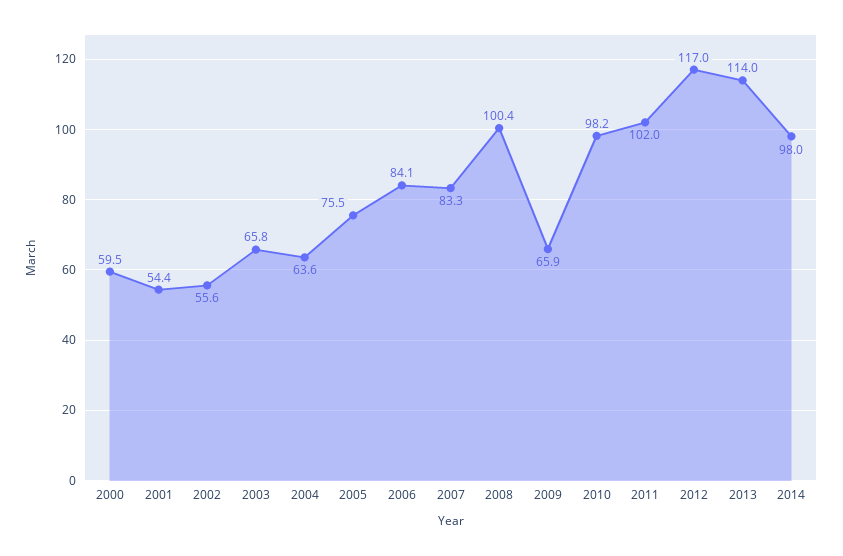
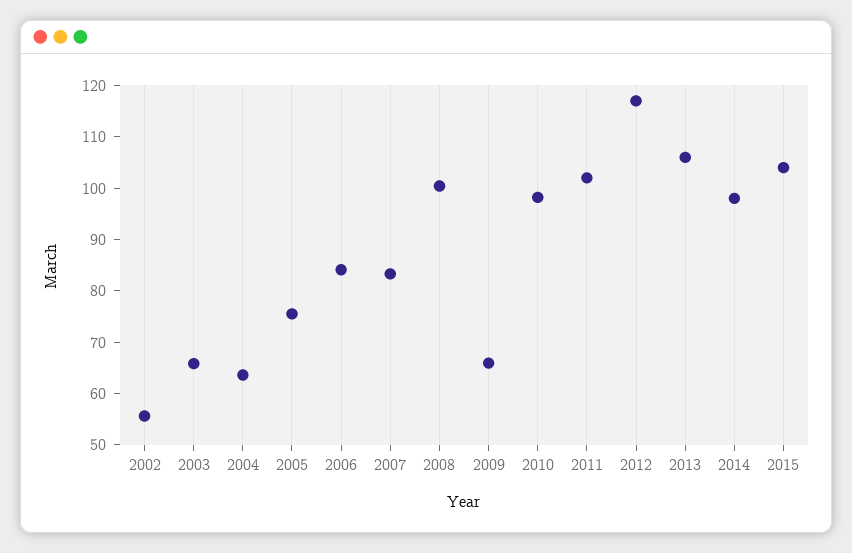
2000: 59.5 -> none
2001: 54.4 -> none
2013: 114 -> 106
2015: none -> 104

